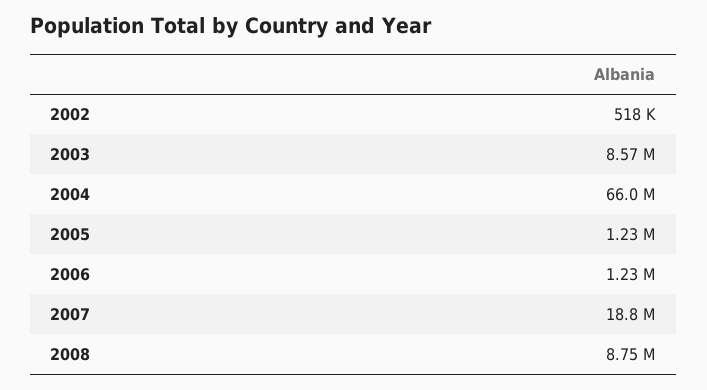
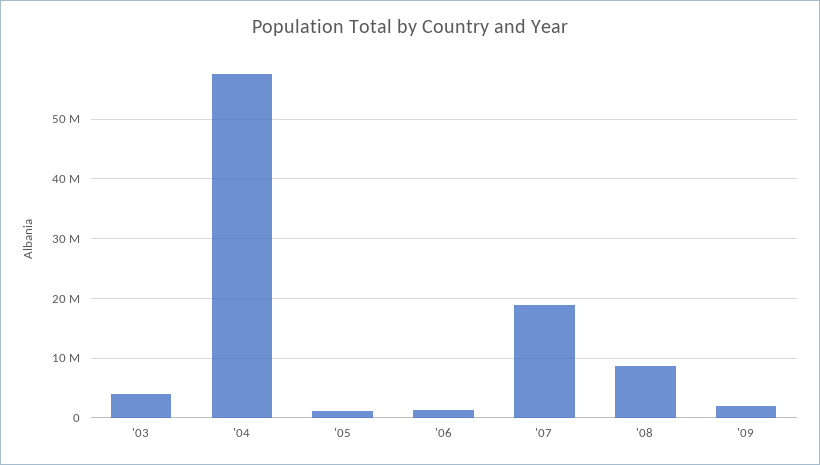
2002: 518000 -> none
2003: 8570000 -> 4000000
2004: 66000000 -> 58000000
'09: none -> 2000000

